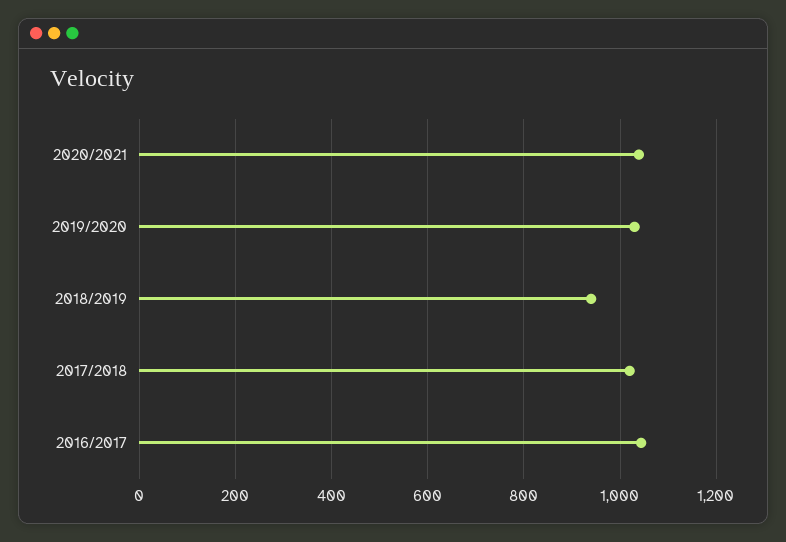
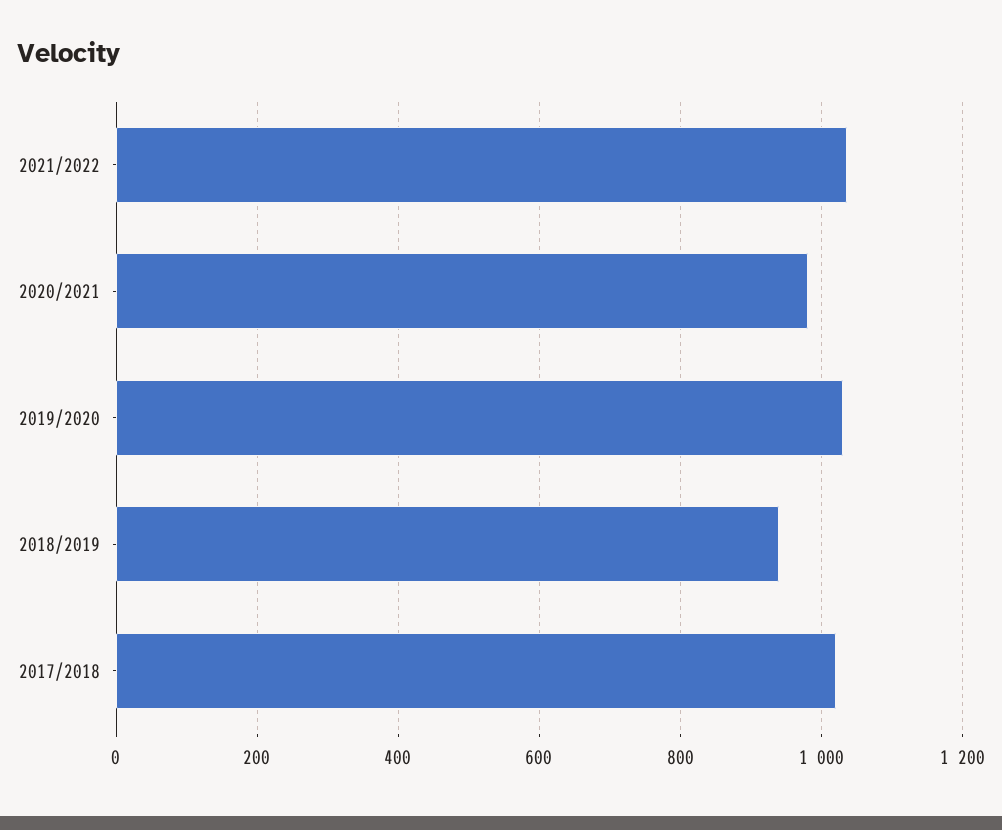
2020/2021: 1040 -> 980
2016/2017: 1040 -> none
2021/2022: none -> 1040

